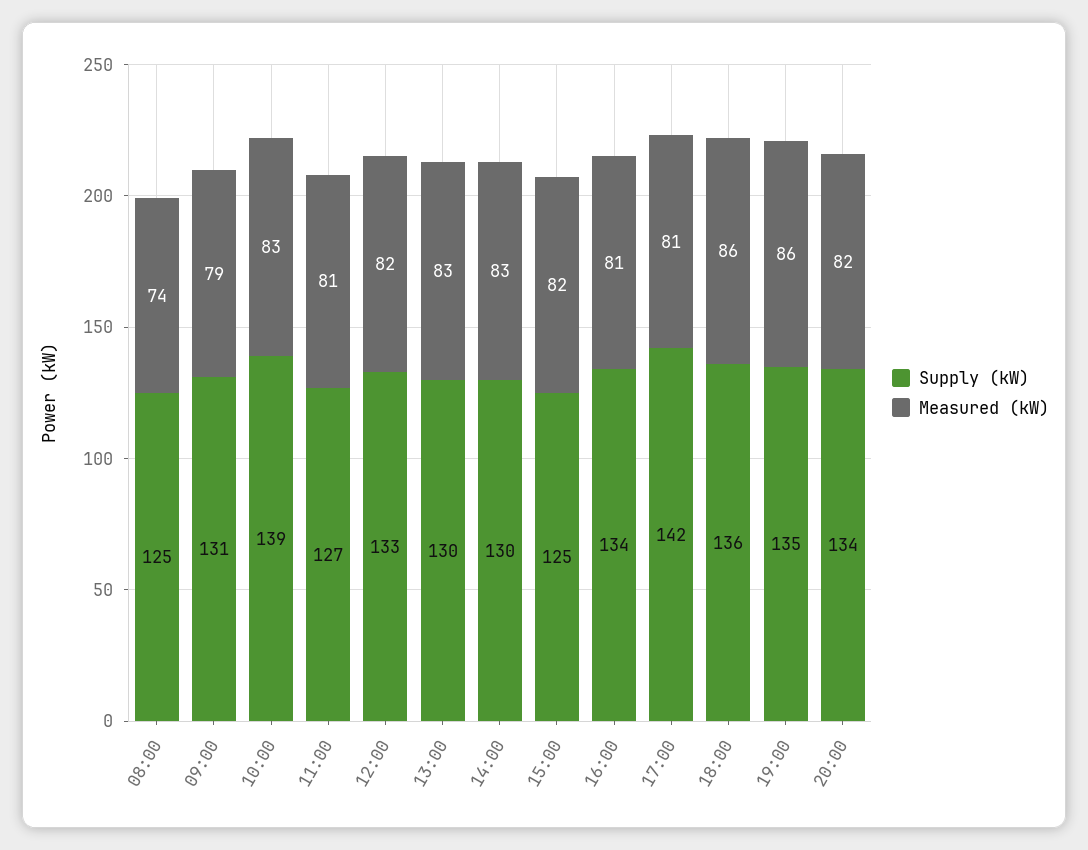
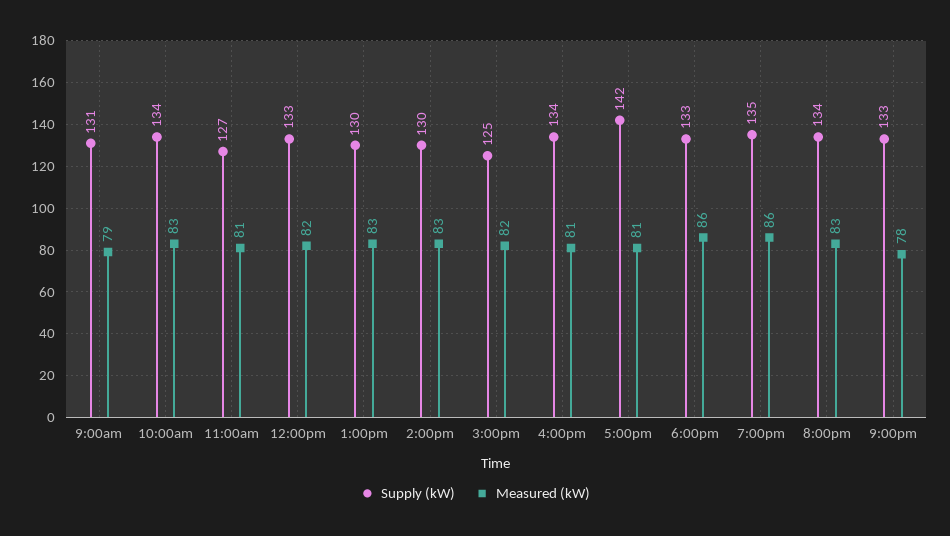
Supply (kW), 08:00: 125 -> none
Measured (kW), 08:00: 74 -> none
Supply (kW), 10:00: 139 -> 134
Supply (kW), 18:00: 136 -> 133
Measured (kW), 20:00: 82 -> 83
Supply (kW), 9:00pm: none -> 133
Measured (kW), 9:00pm: none -> 78

